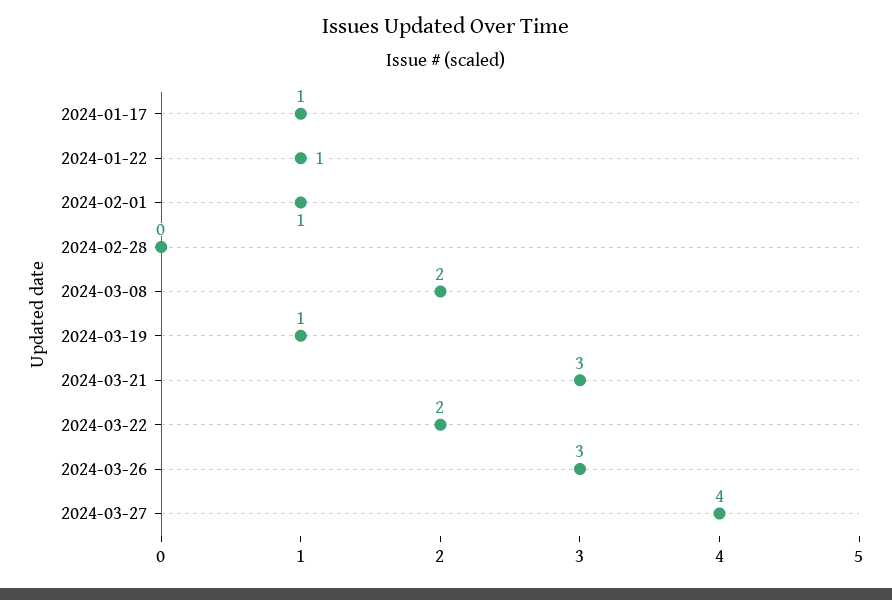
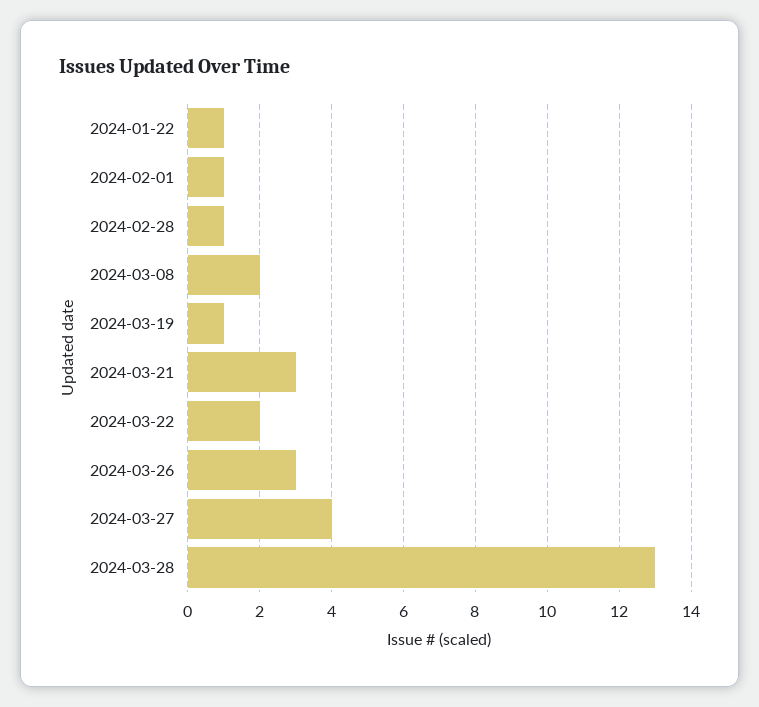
2024-01-17: 1 -> none
2024-02-28: 0 -> 1
2024-03-28: none -> 13

